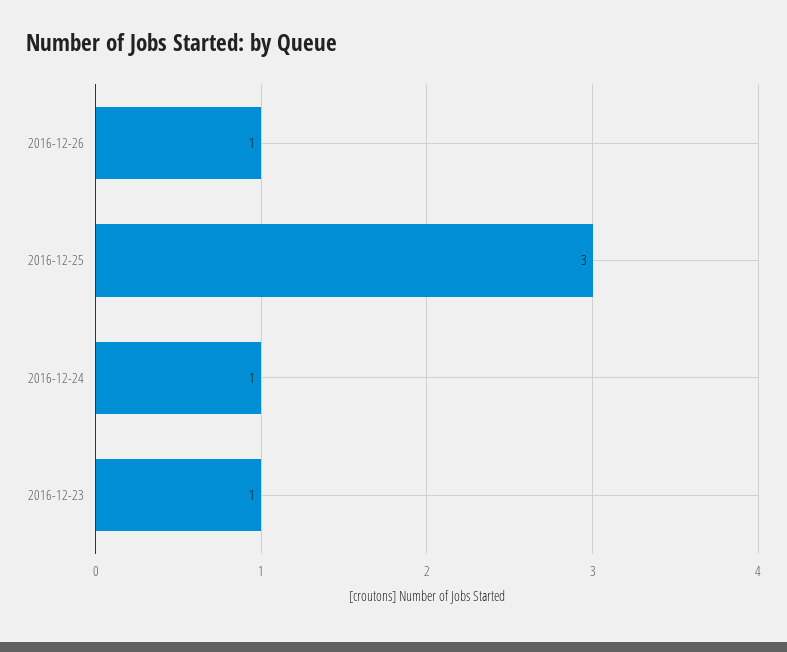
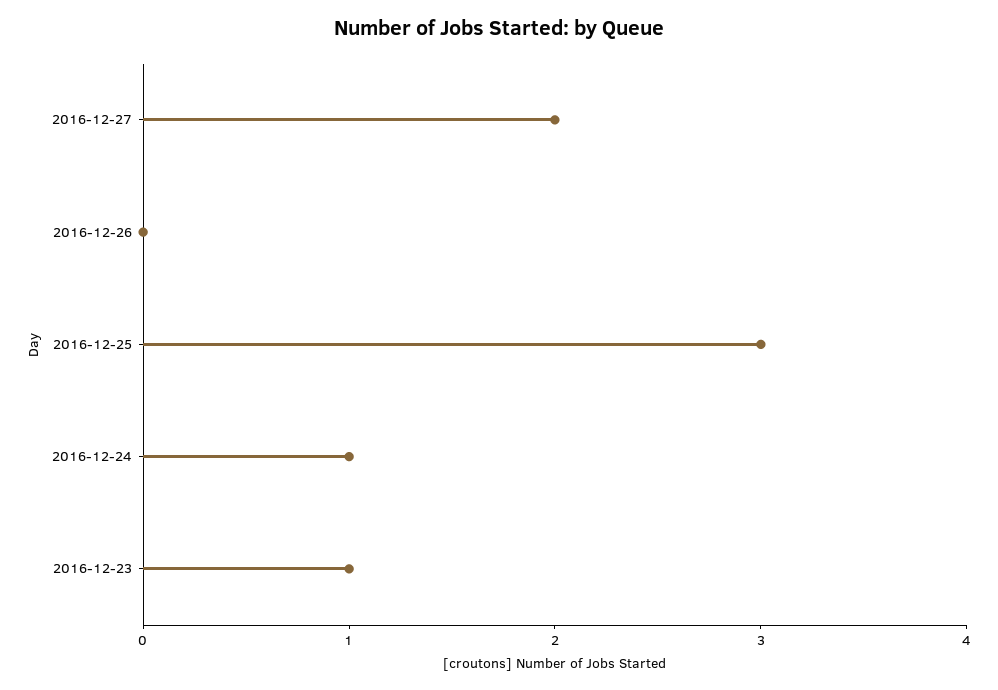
2016-12-26: 1 -> 0
2016-12-27: none -> 2

